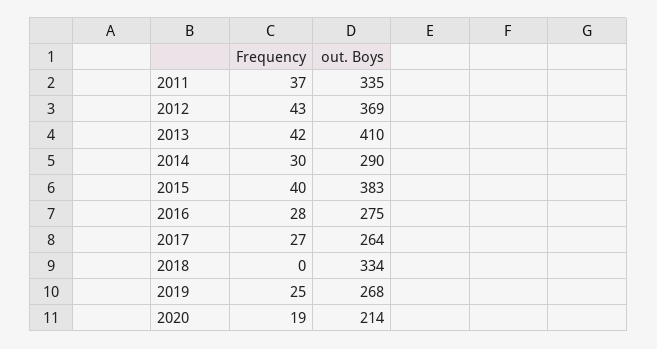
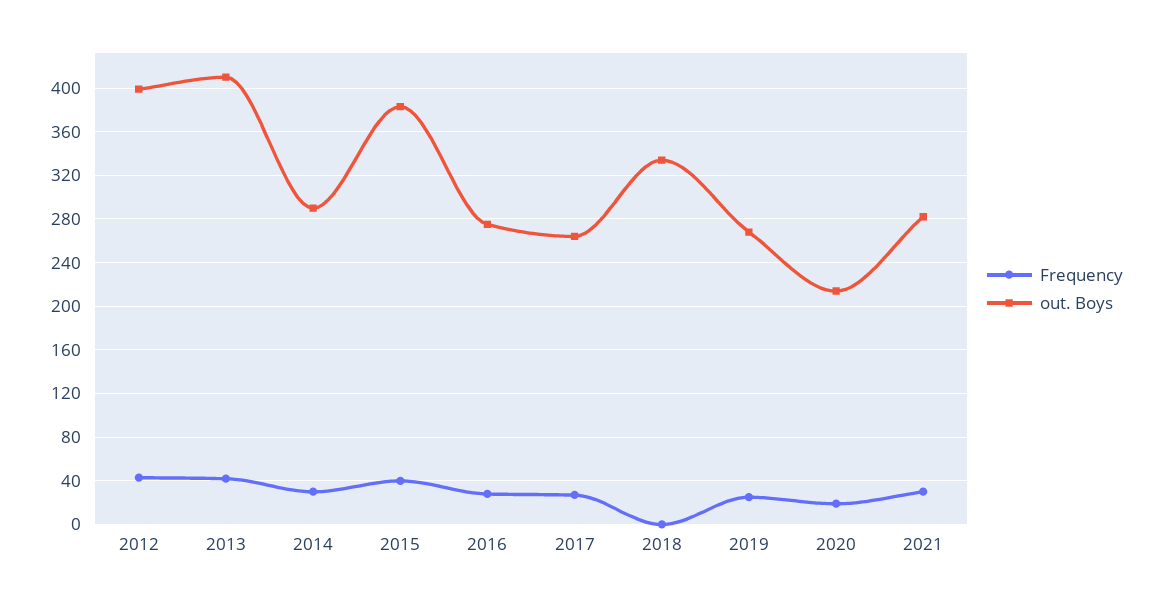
Frequency, 2011: 37 -> none
out. Boys, 2011: 335 -> none
out. Boys, 2012: 369 -> 400
Frequency, 2021: none -> 30
out. Boys, 2021: none -> 280

